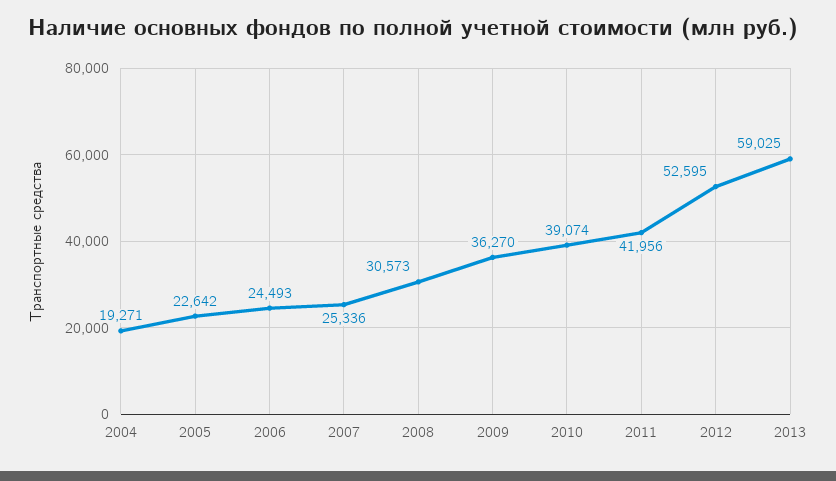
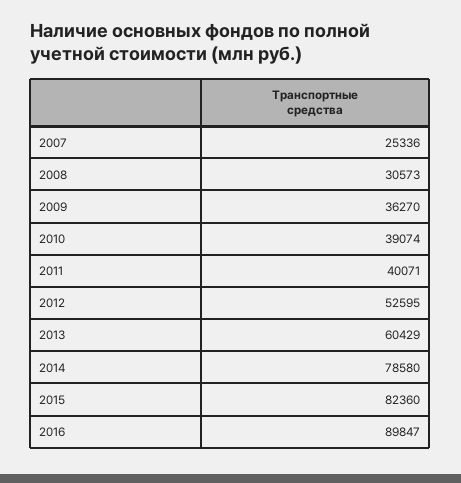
2004: 19271 -> none
2005: 22642 -> none
2006: 24493 -> none
2011: 41956 -> 40071
2013: 59025 -> 60429
2014: none -> 78580
2015: none -> 82360
2016: none -> 89847

